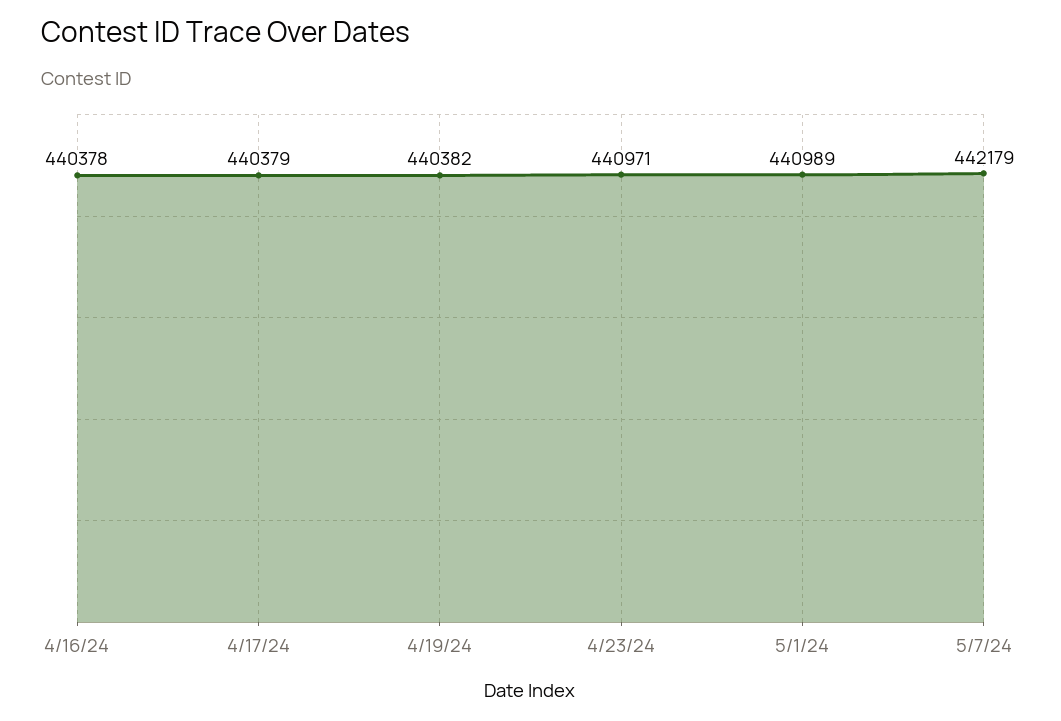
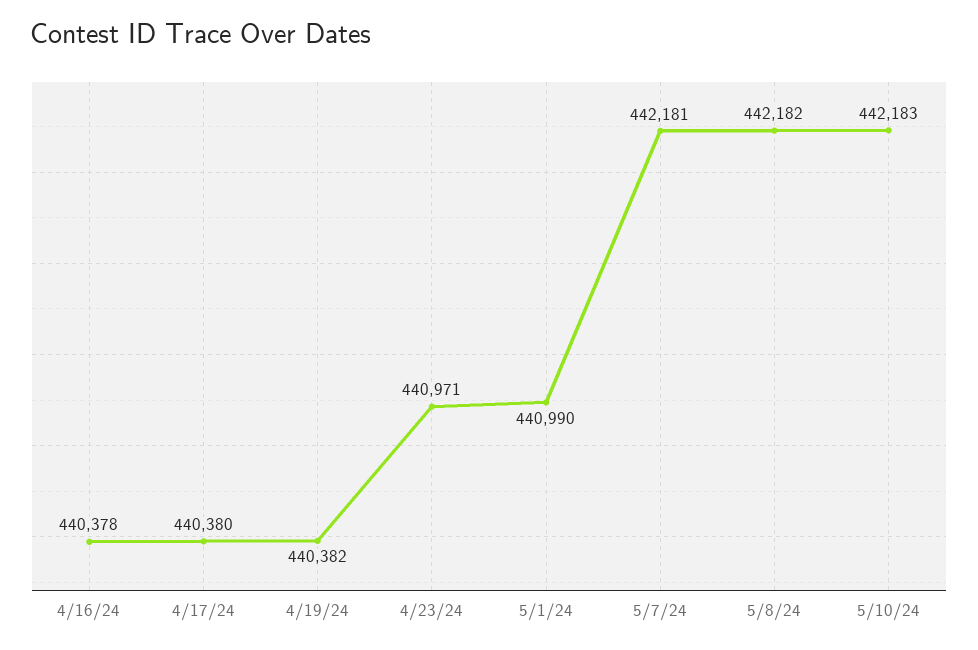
4/17/24: 440379 -> 440380
5/1/24: 440989 -> 440990
5/7/24: 442179 -> 442181
5/8/24: none -> 442182
5/10/24: none -> 442183

